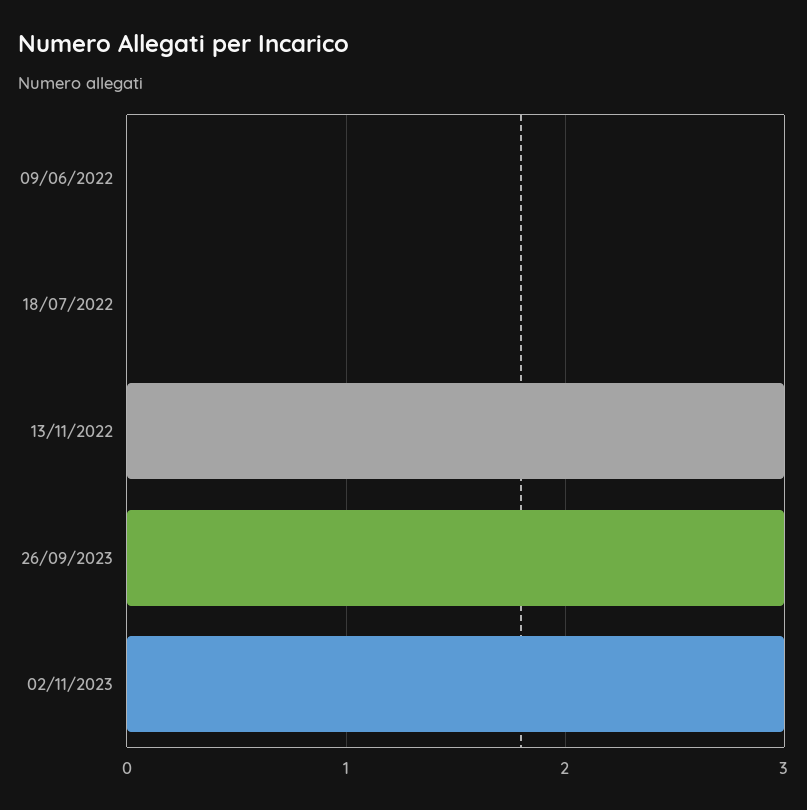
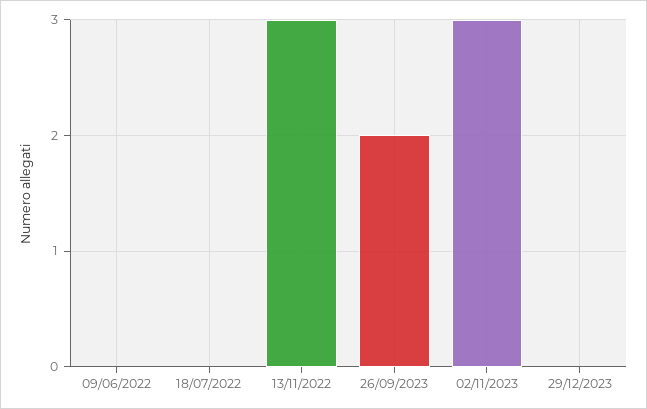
26/09/2023: 3 -> 2
29/12/2023: none -> 0

